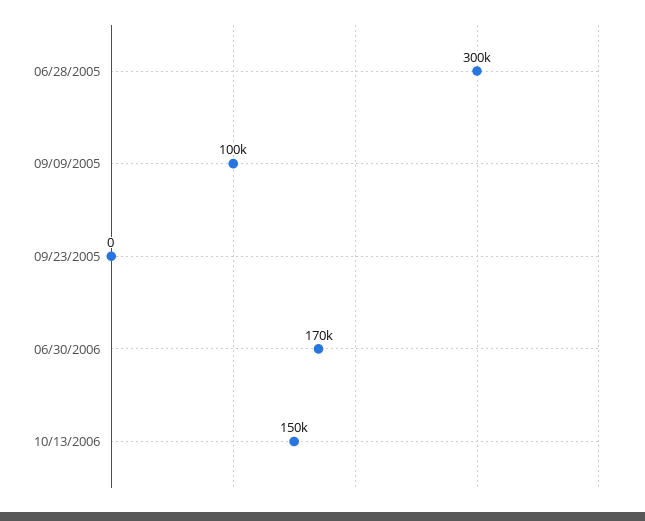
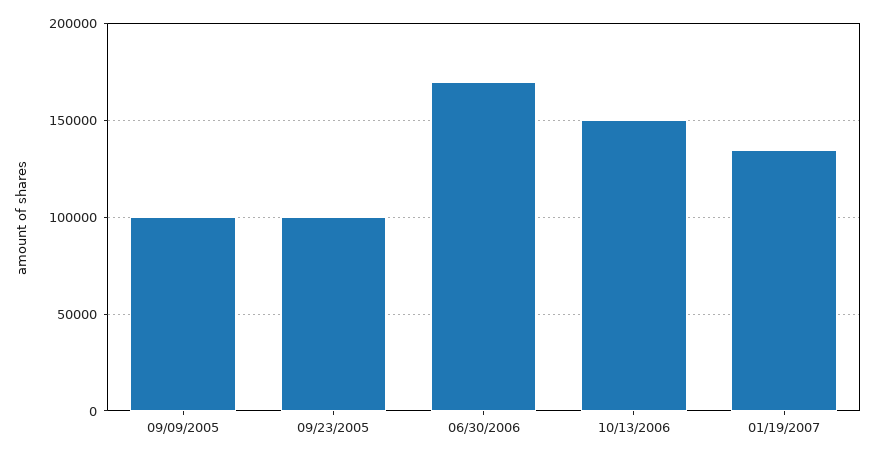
06/28/2005: 300000 -> none
09/23/2005: 0 -> 100000
01/19/2007: none -> 135000

